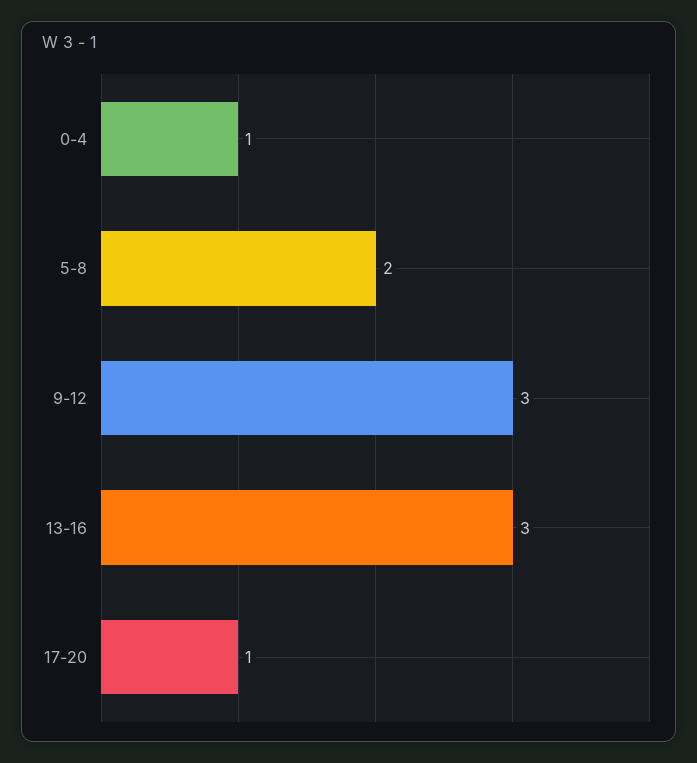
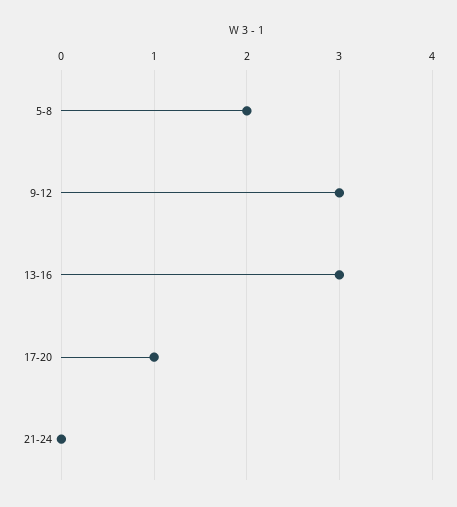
0-4: 1 -> none
21-24: none -> 0

